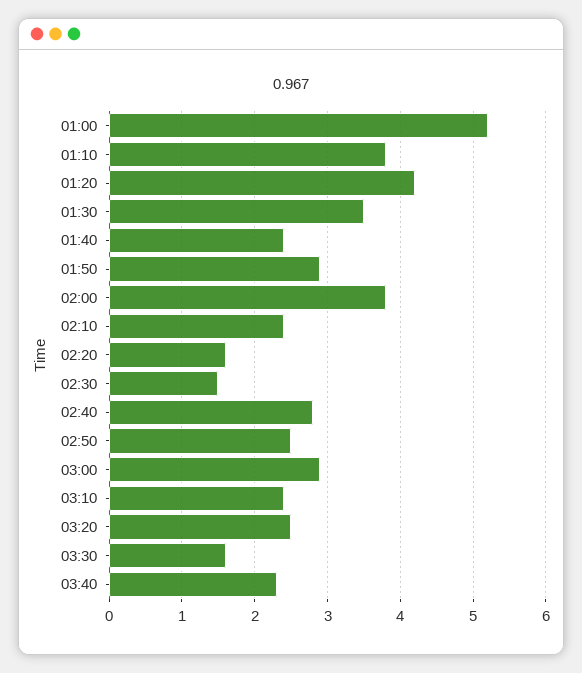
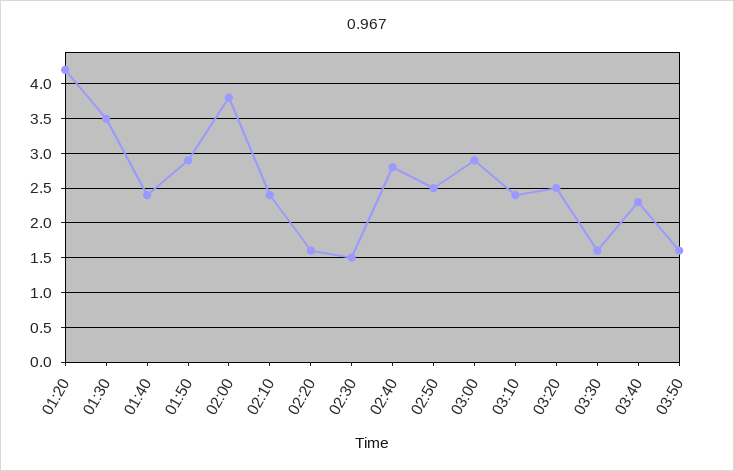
01:00: 5.2 -> none
01:10: 3.8 -> none
03:50: none -> 1.6

